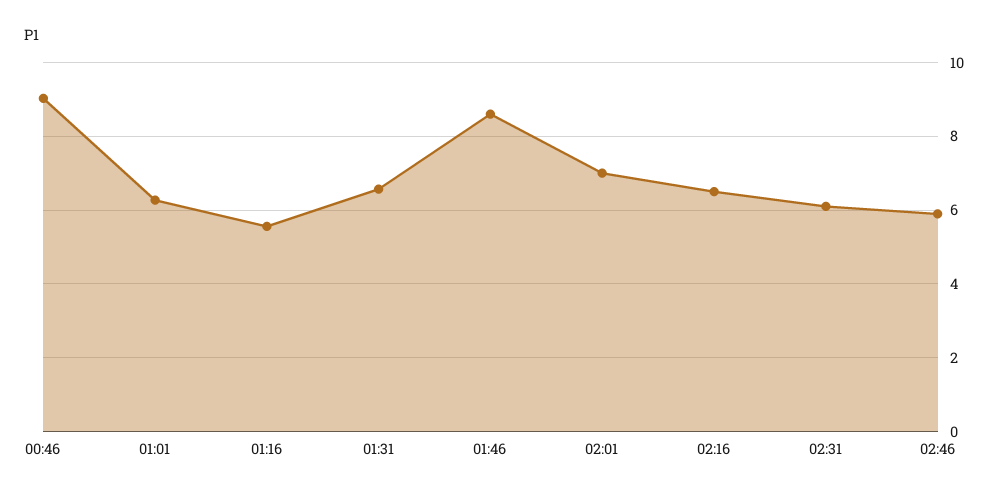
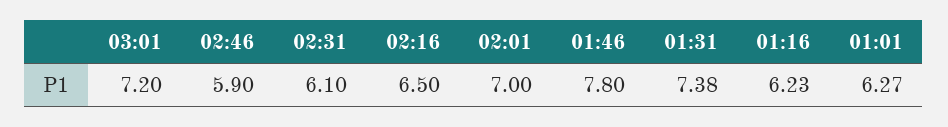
00:46: 9 -> none
01:16: 5.6 -> 6.23
01:31: 6.6 -> 7.38
01:46: 8.6 -> 7.8
03:01: none -> 7.2

